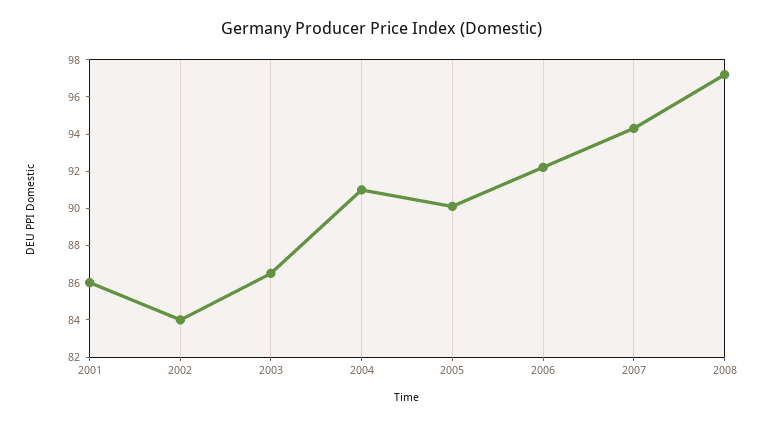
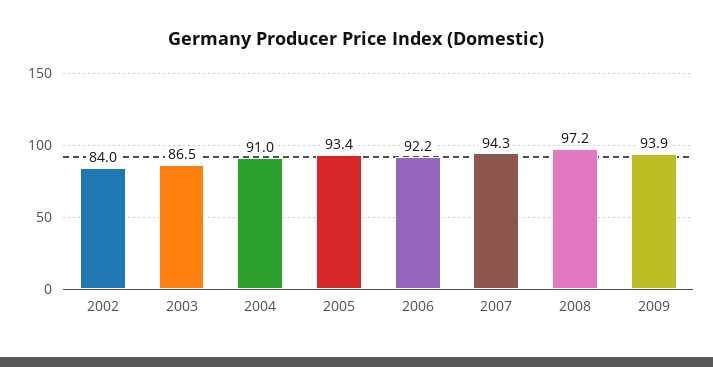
2001: 86 -> none
2005: 90 -> 93.4
2009: none -> 93.9

